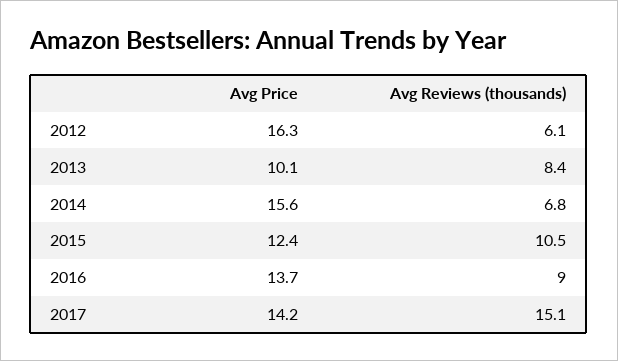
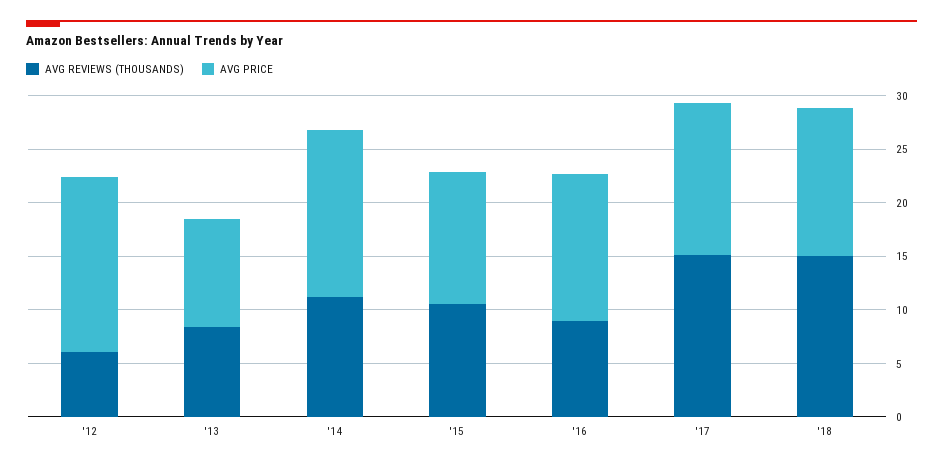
Avg Reviews (thousands), 2014: 6.8 -> 11
Avg Reviews (thousands), '18: none -> 15
Avg Price, '18: none -> 14

